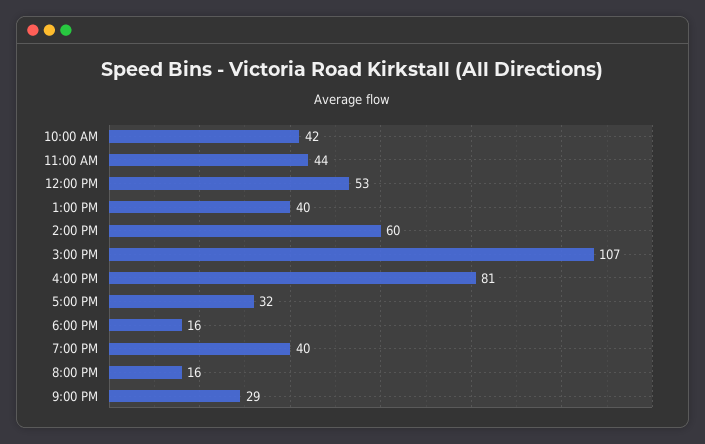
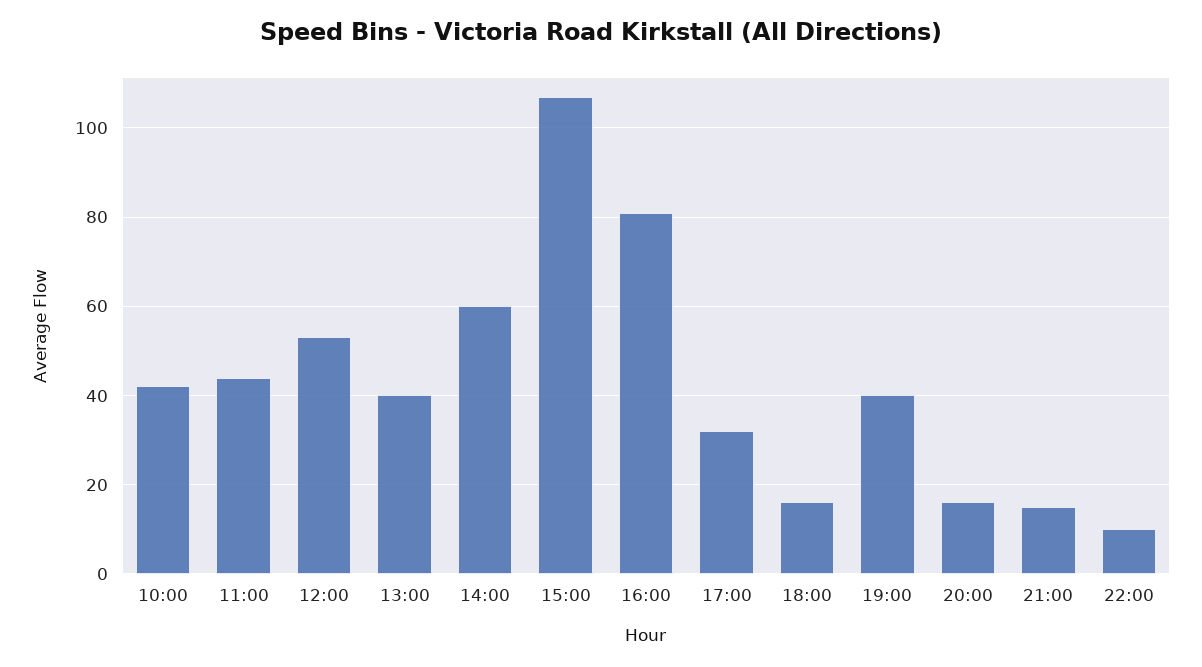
9:00 PM: 29 -> 15
22:00: none -> 10

